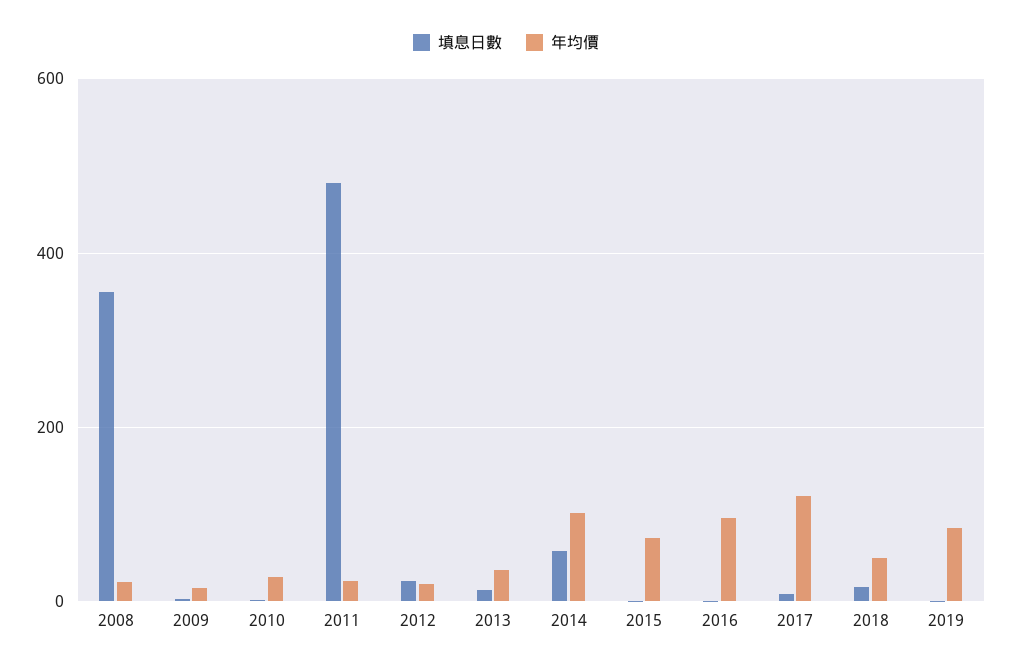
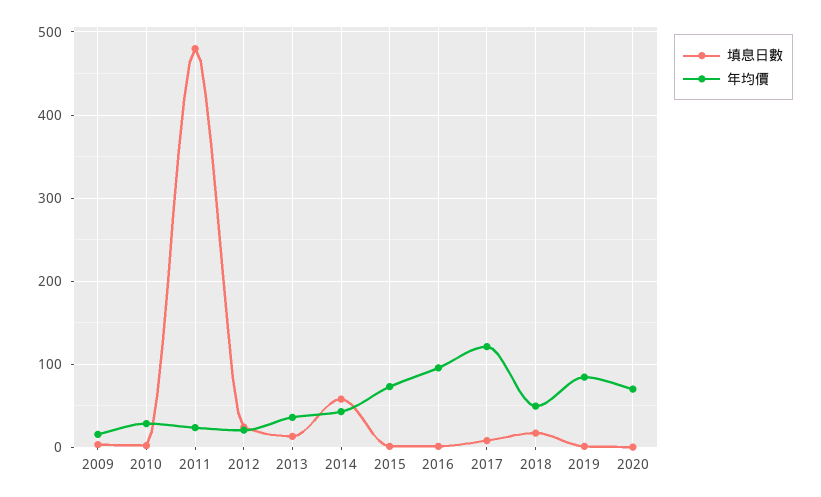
填息日數, 2008: 360 -> none
年均價, 2008: 20 -> none
年均價, 2014: 100 -> 40
填息日數, 2020: none -> 0
年均價, 2020: none -> 70

